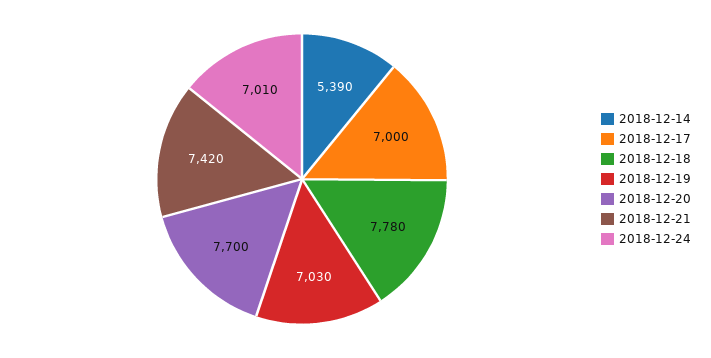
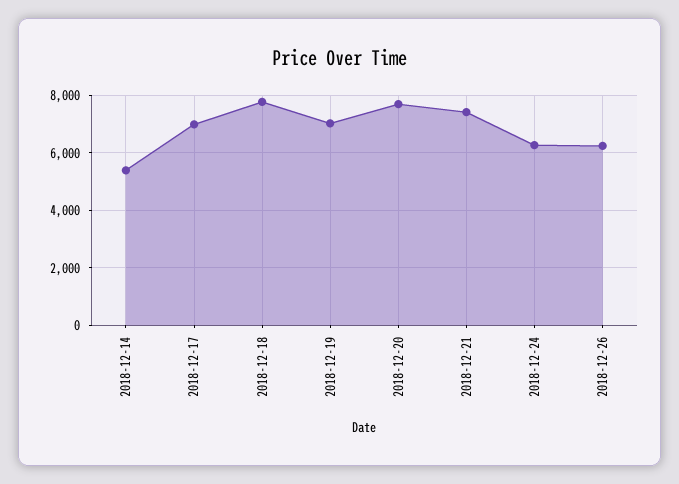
2018-12-24: 7010 -> 6250
2018-12-26: none -> 6250

